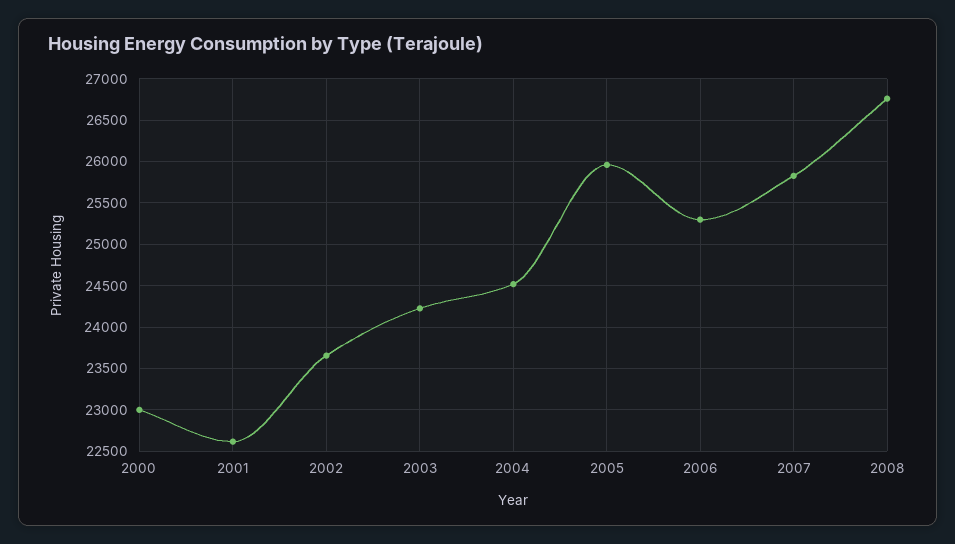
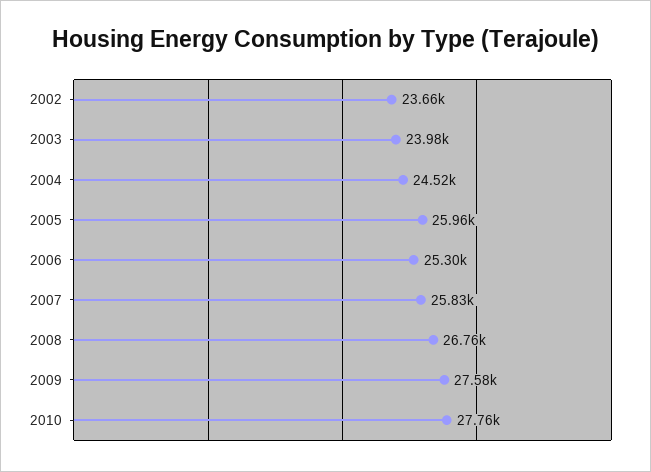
2000: 23000 -> none
2001: 22600 -> none
2003: 24200 -> 23980
2009: none -> 27580
2010: none -> 27760

